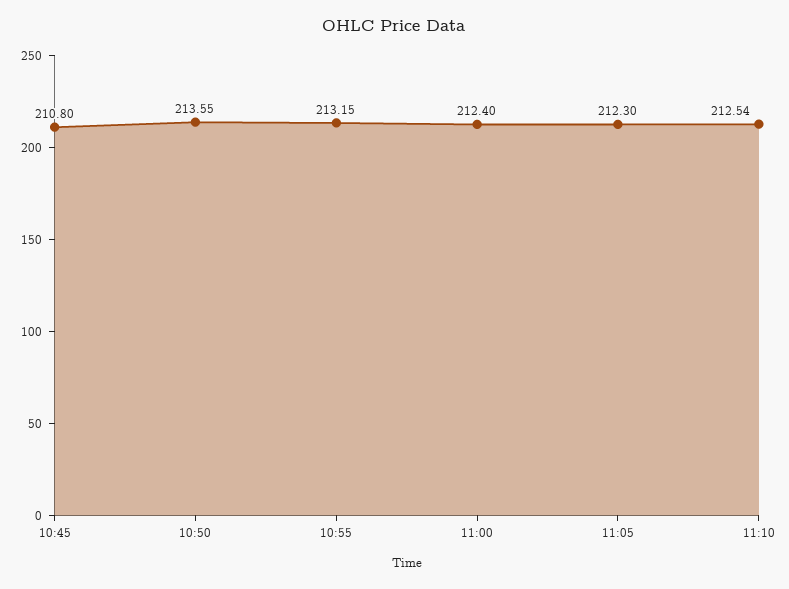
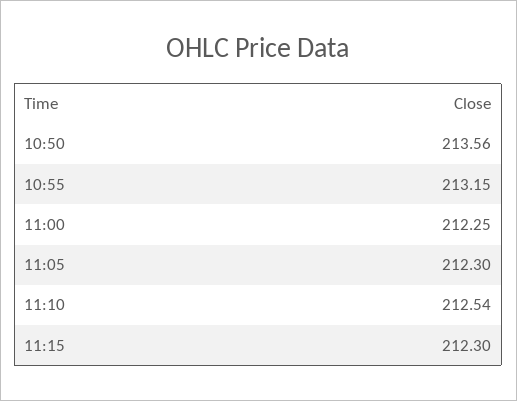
10:45: 210.8 -> none
10:50: 213.55 -> 213.56
11:00: 212.4 -> 212.25
11:15: none -> 212.3

